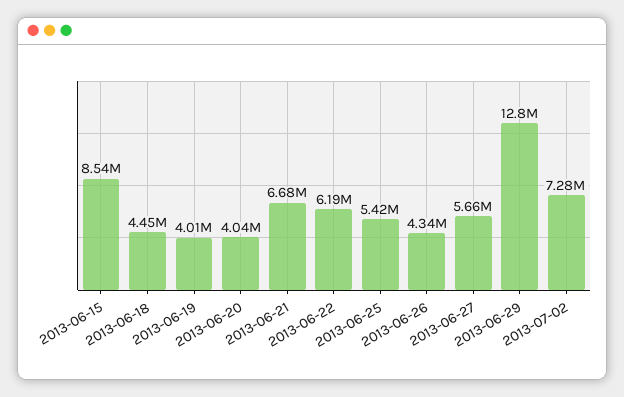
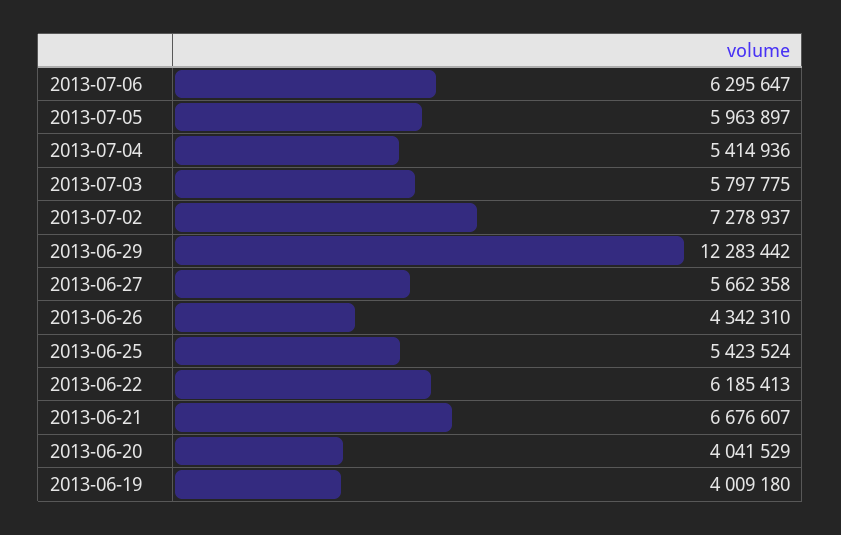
2013-06-15: 8540000 -> none
2013-06-18: 4450000 -> none
2013-06-29: 12800000 -> 12283442
2013-07-06: none -> 6295647
2013-07-05: none -> 5963897
2013-07-04: none -> 5414936
2013-07-03: none -> 5797775

